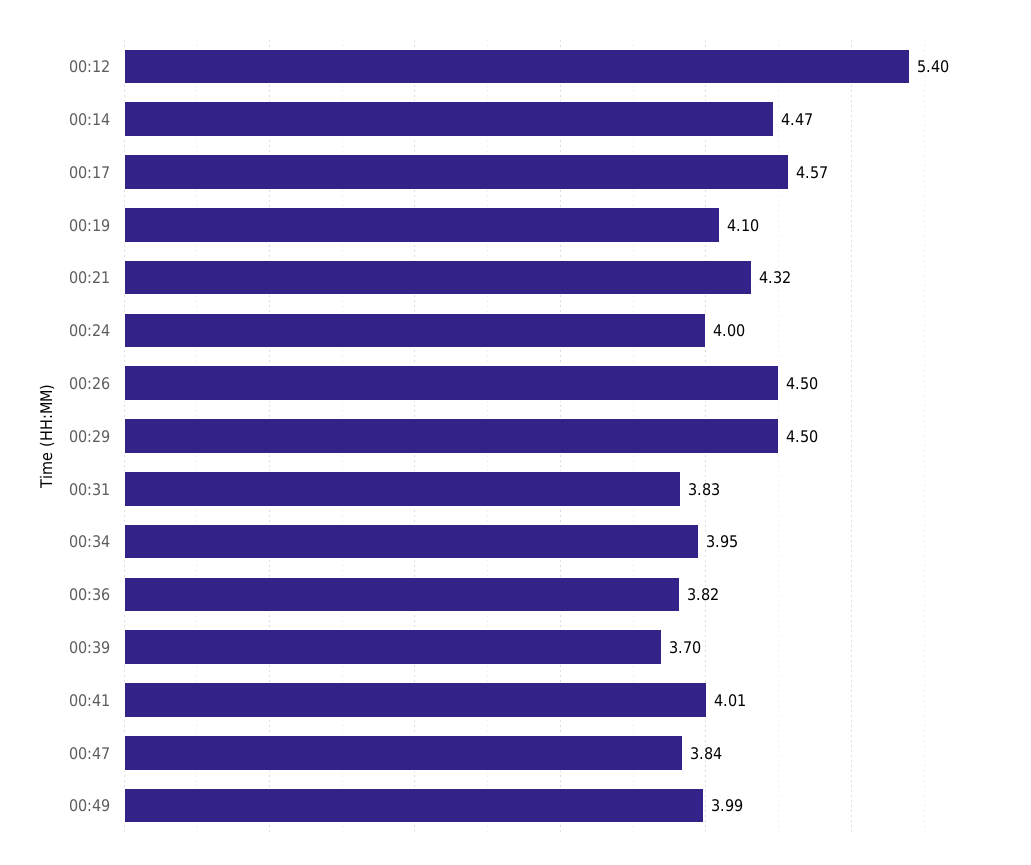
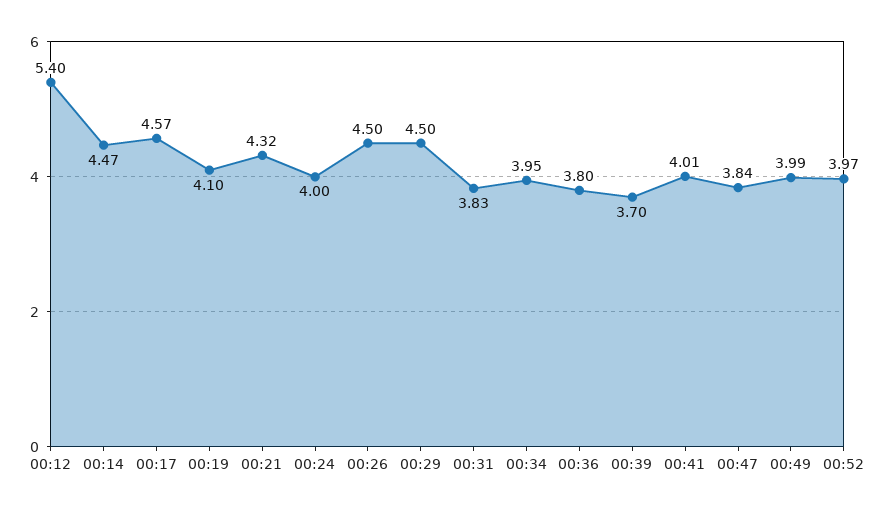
00:36: 3.82 -> 3.8
00:52: none -> 3.97

